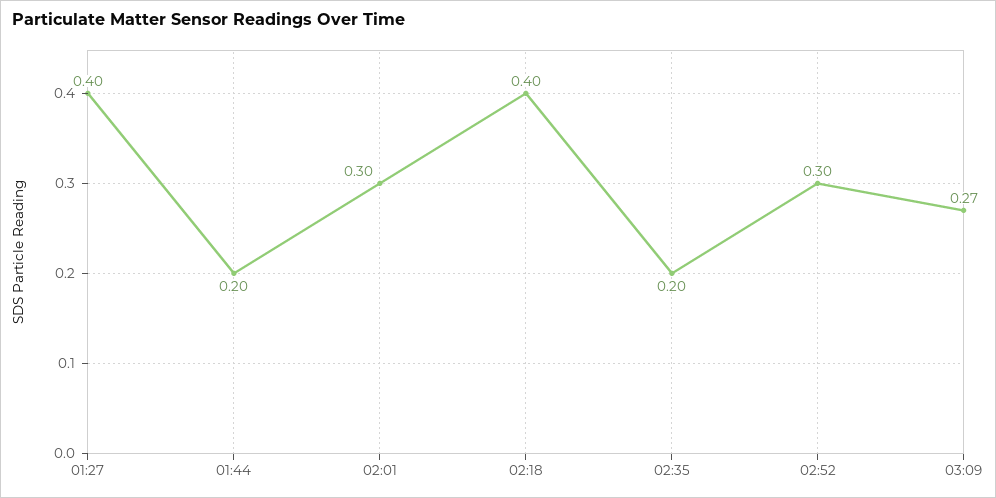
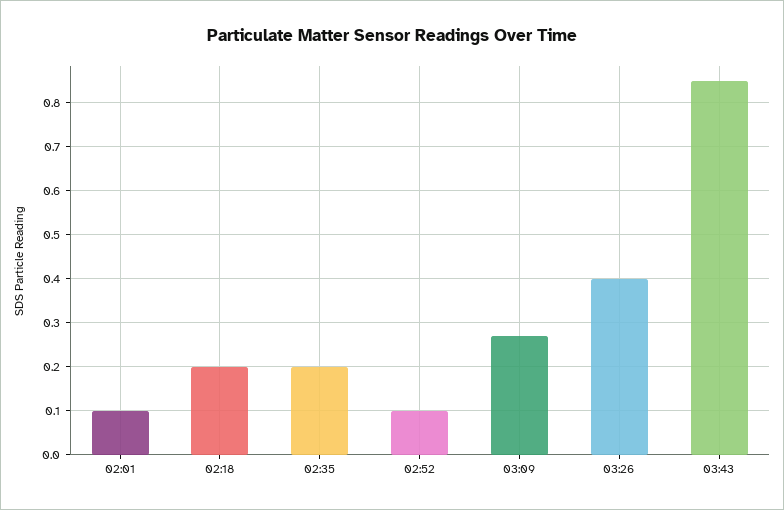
01:27: 0.4 -> none
01:44: 0.2 -> none
02:01: 0.3 -> 0.1
02:18: 0.4 -> 0.2
02:52: 0.3 -> 0.1
03:26: none -> 0.4
03:43: none -> 0.85

